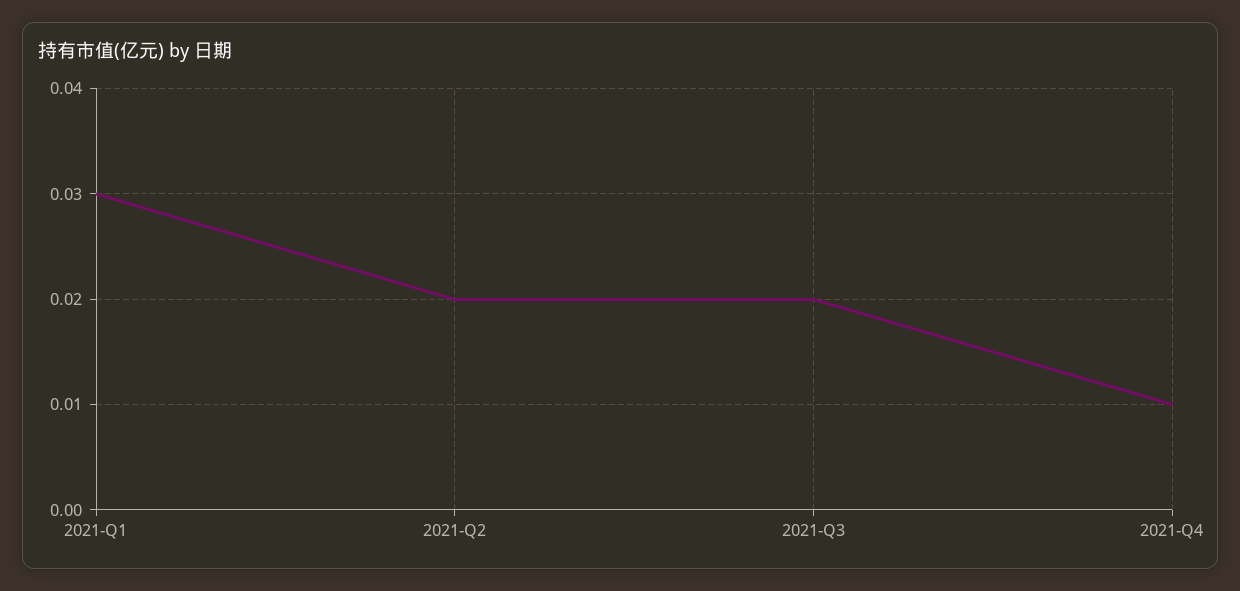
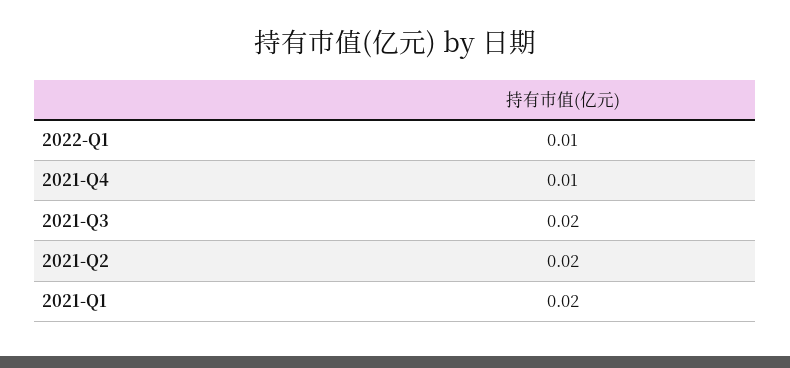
2021-Q1: 0.03 -> 0.02
2022-Q1: none -> 0.01

